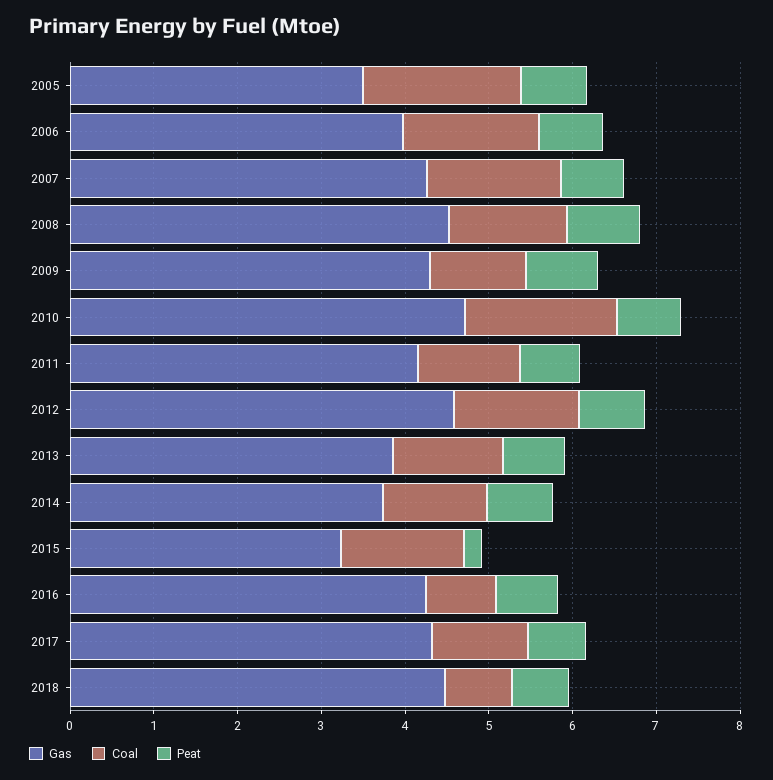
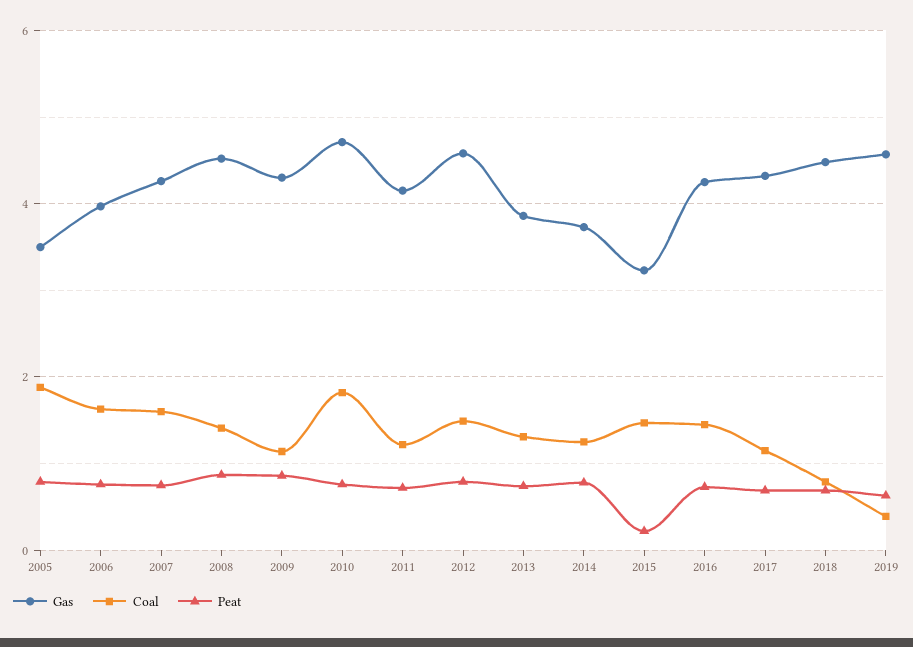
Coal, 2016: 0.8 -> 1.4
Gas, 2019: none -> 4.6
Coal, 2019: none -> 0.4
Peat, 2019: none -> 0.6

